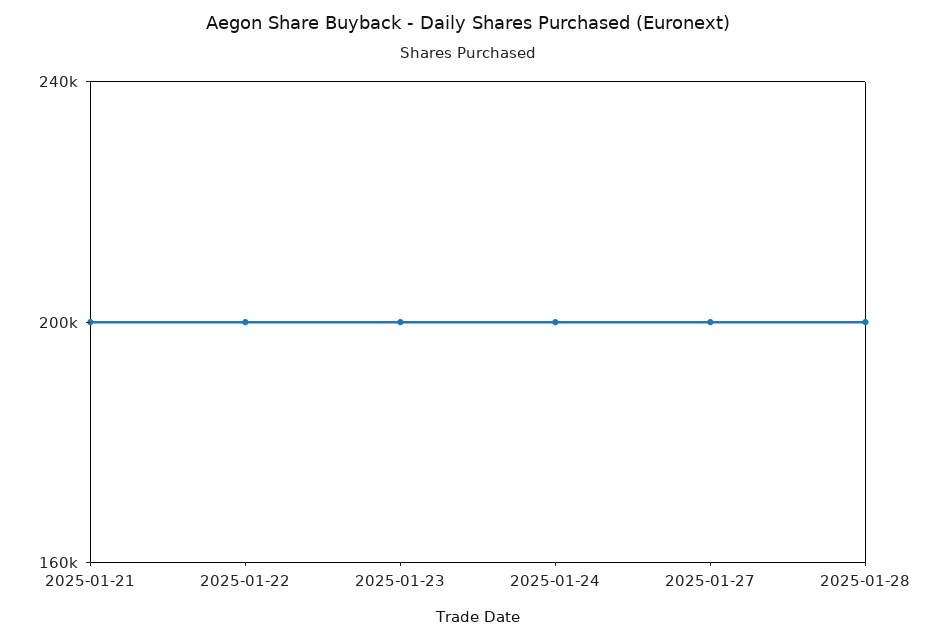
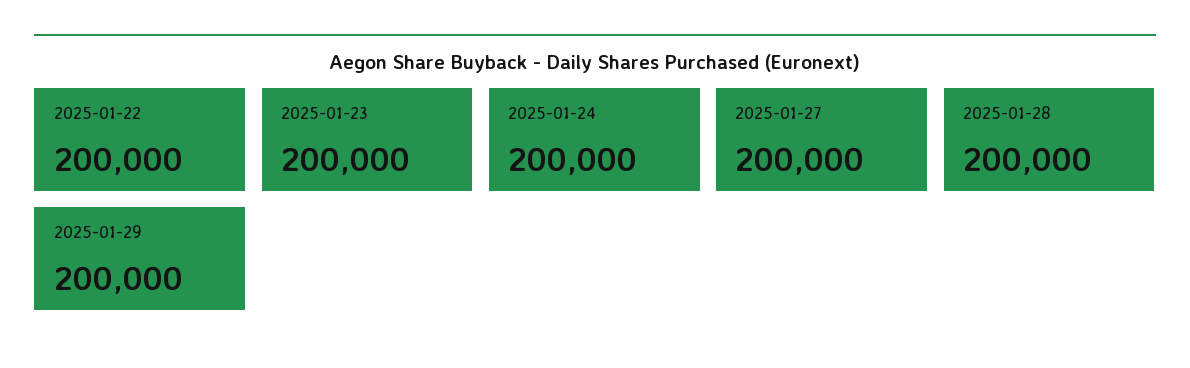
2025-01-21: 200000 -> none
2025-01-29: none -> 200000

